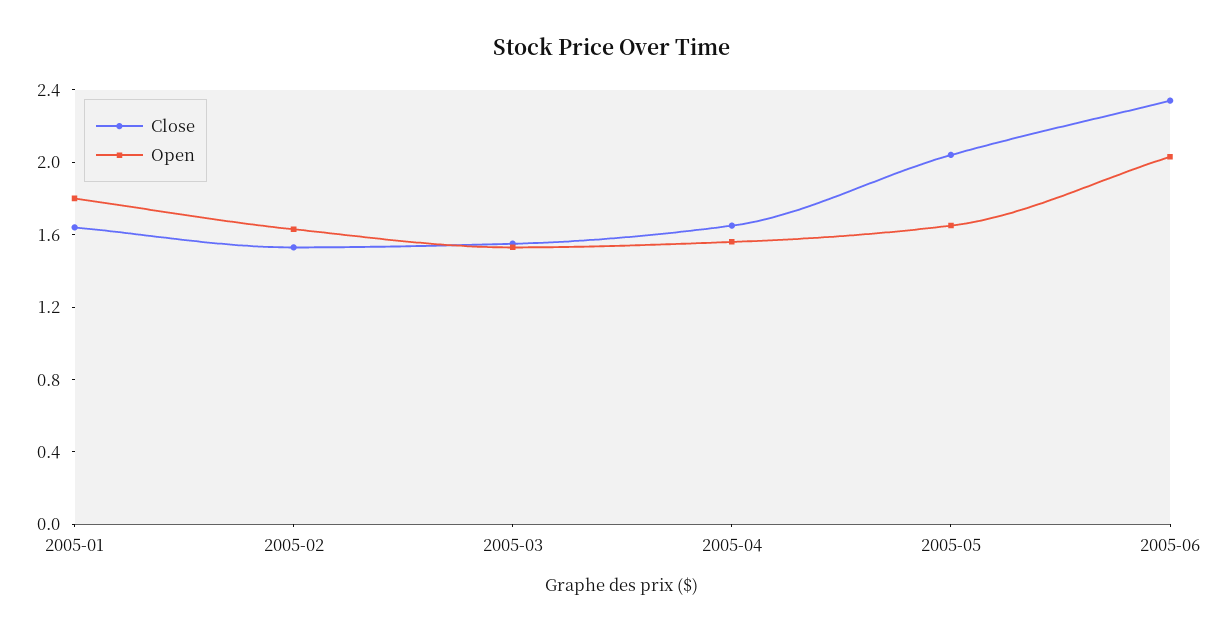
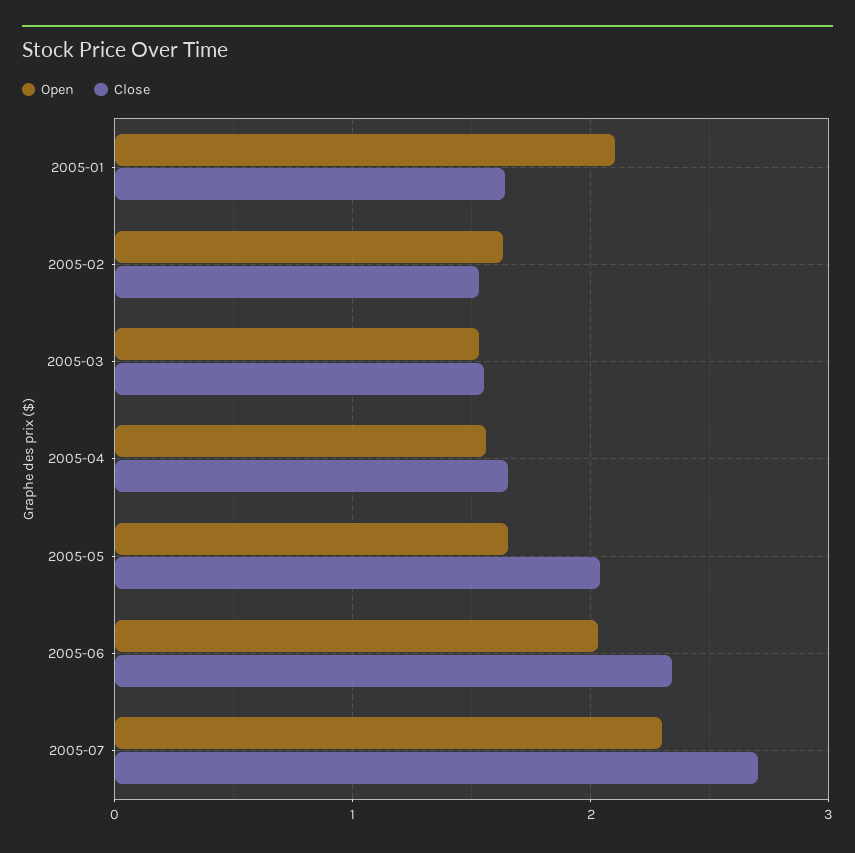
Open, 2005-01: 1.8 -> 2.1
Open, 2005-07: none -> 2.3
Close, 2005-07: none -> 2.7

